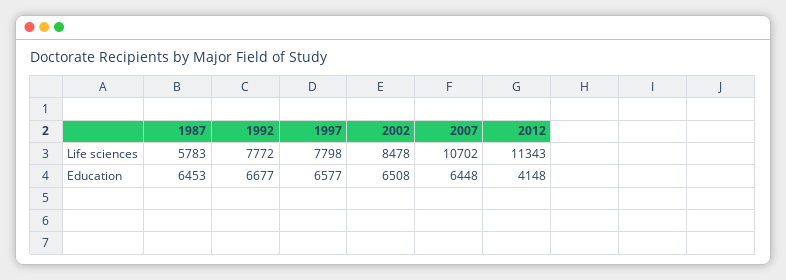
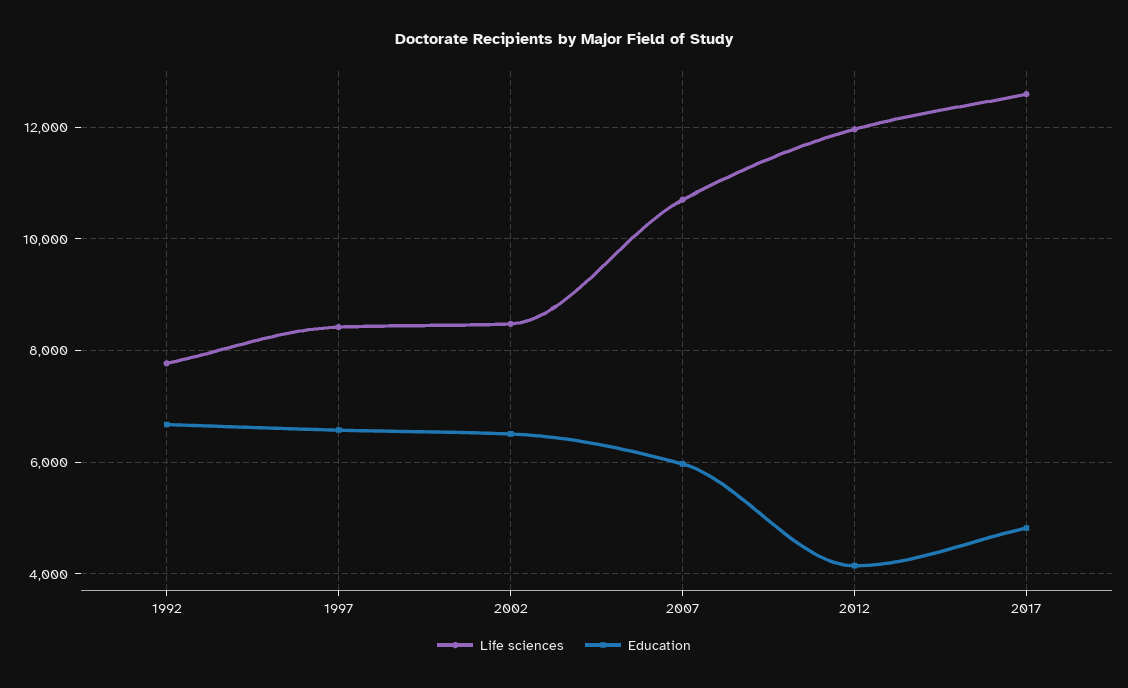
Life sciences, 1987: 5783 -> none
Life sciences, 1997: 7798 -> 8400
Life sciences, 2012: 11343 -> 12000
Education, 1987: 6453 -> none
Education, 2007: 6448 -> 6000
Life sciences, 2017: none -> 12600
Education, 2017: none -> 4800

